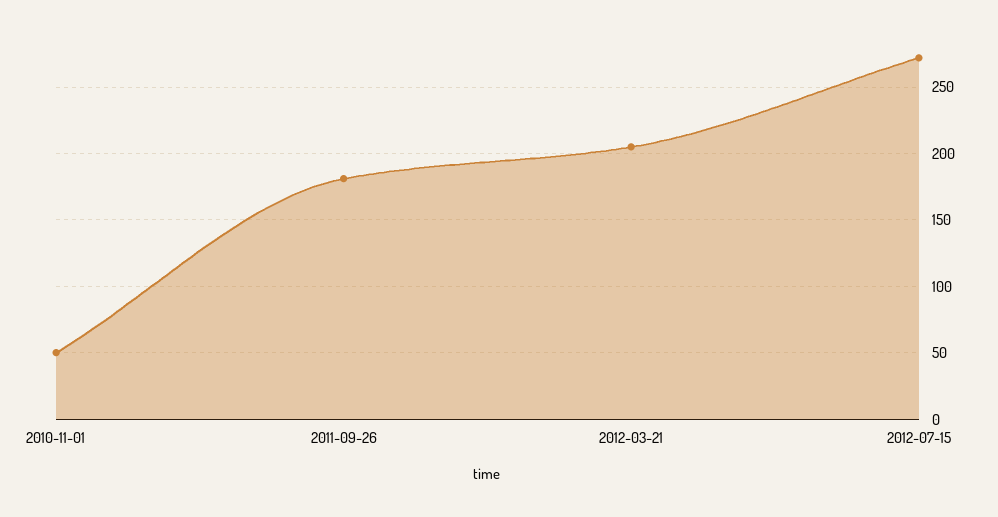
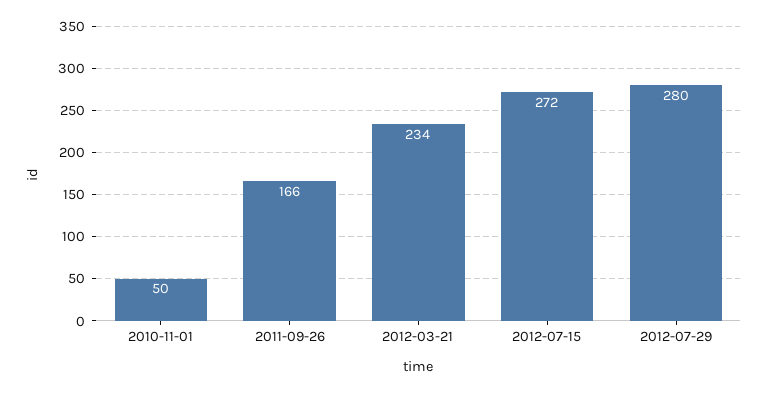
2011-09-26: 180 -> 166
2012-03-21: 205 -> 234
2012-07-29: none -> 280

